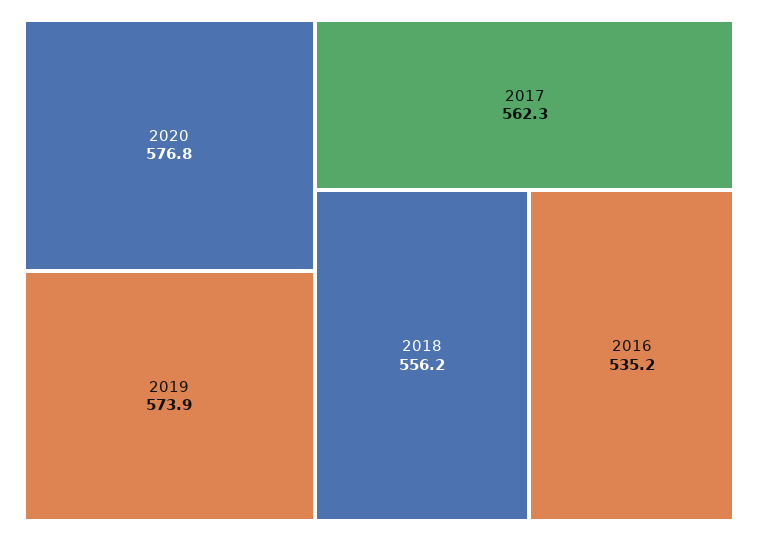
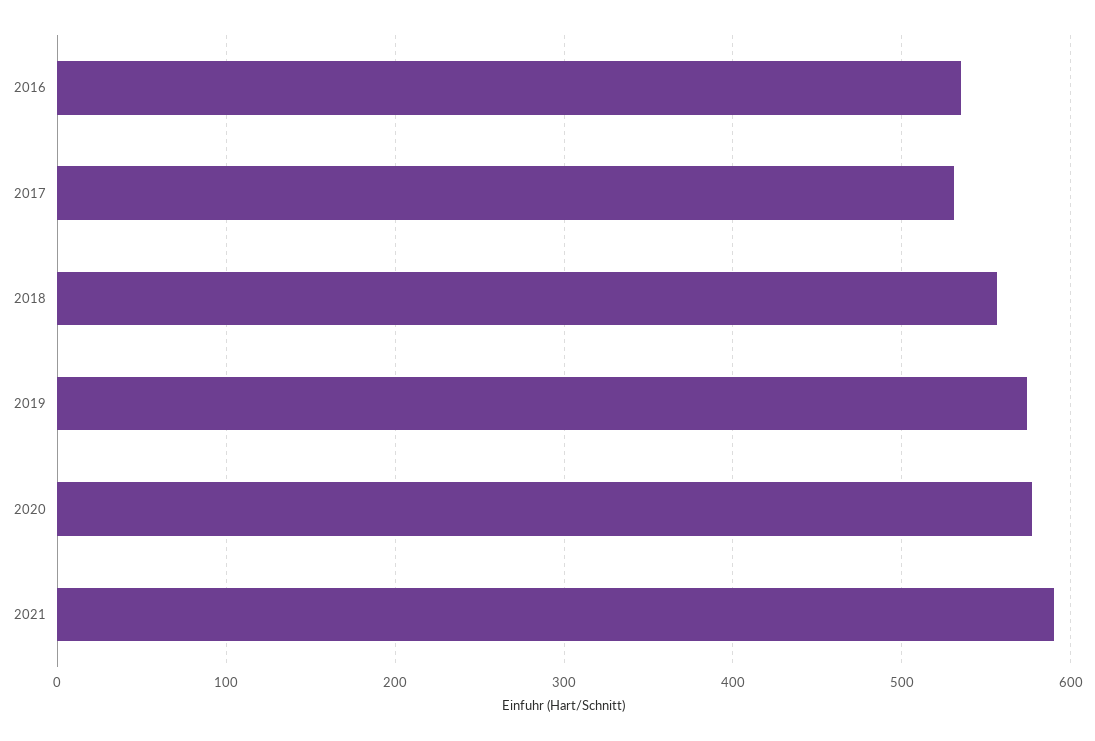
2017: 562.3 -> 530
2021: none -> 590

